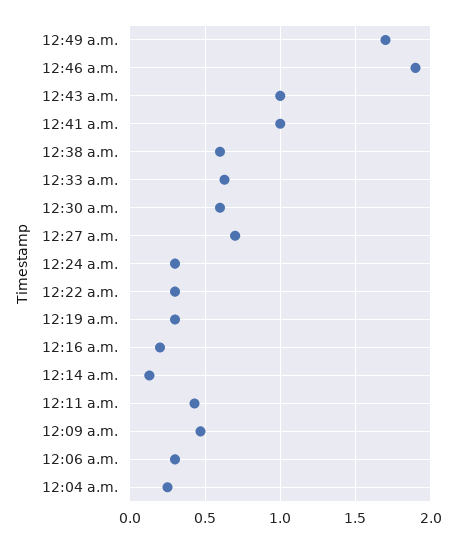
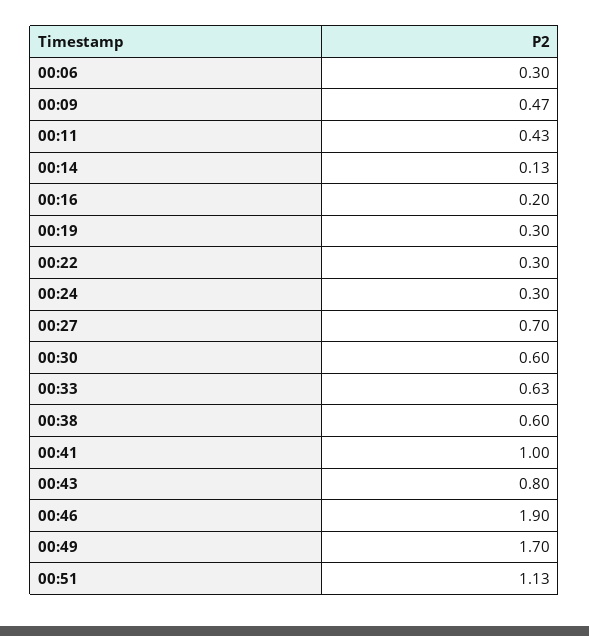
12:43 a.m.: 1 -> 0.8
12:04 a.m.: 0.25 -> none
00:51: none -> 1.13

